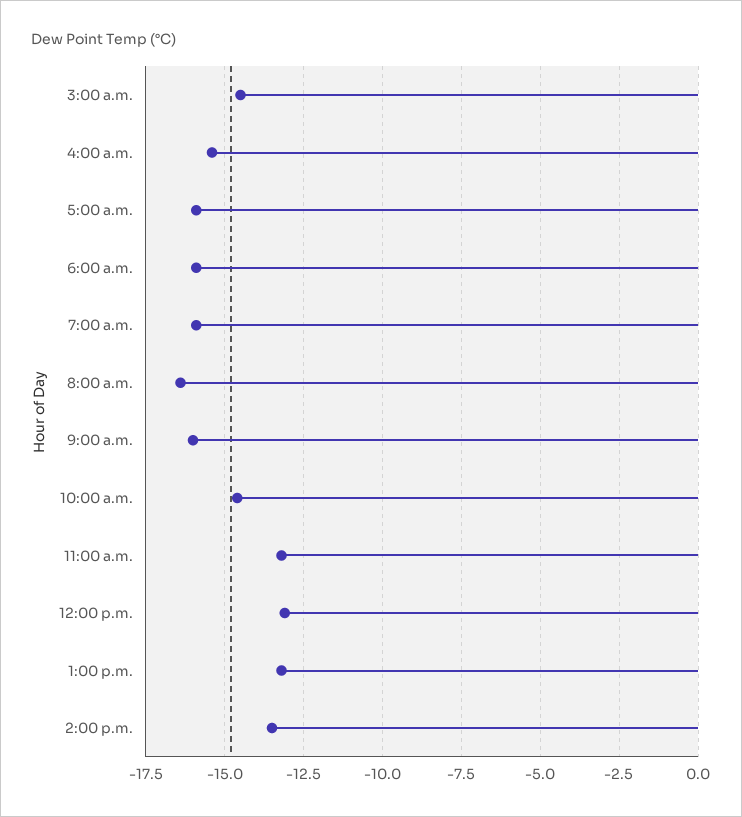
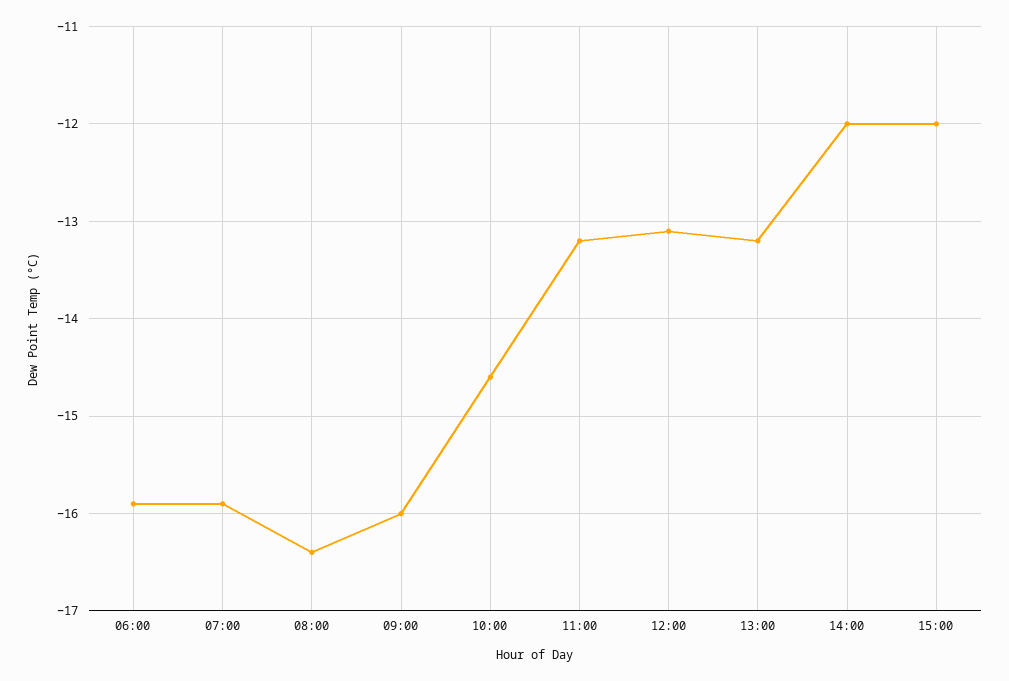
3:00 a.m.: -14.5 -> none
4:00 a.m.: -15.5 -> none
5:00 a.m.: -16 -> none
2:00 p.m.: -13.5 -> -12
15:00: none -> -12

